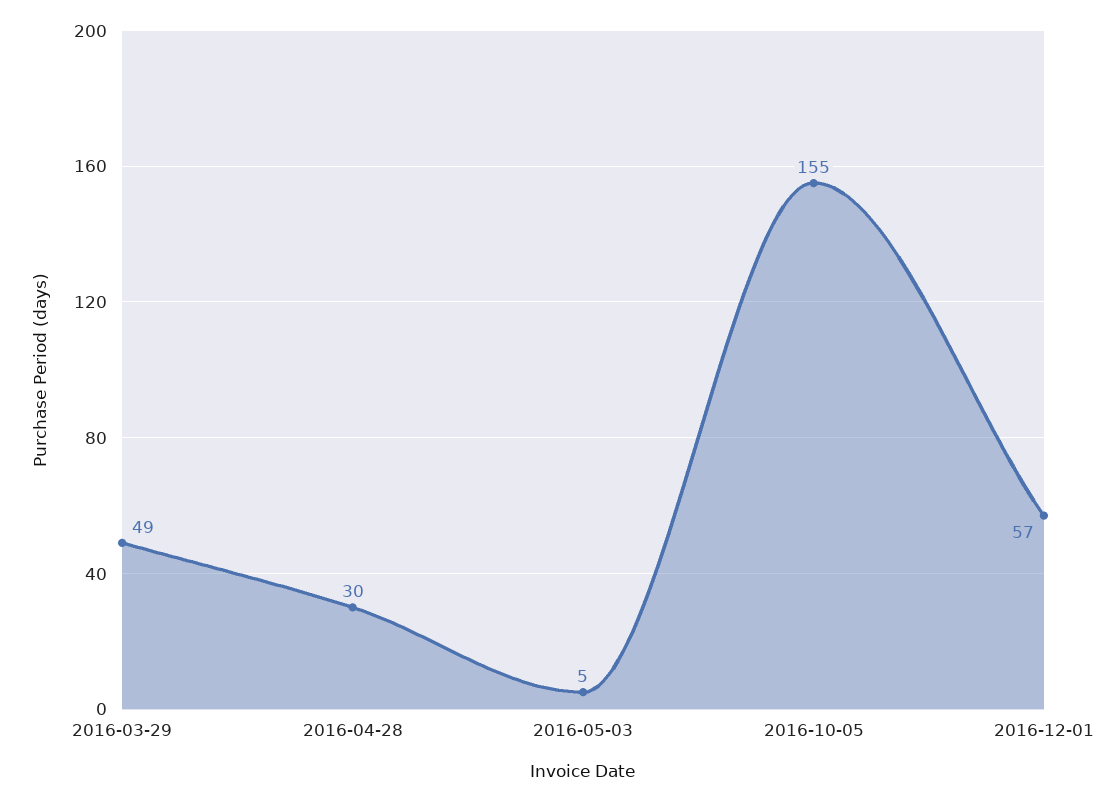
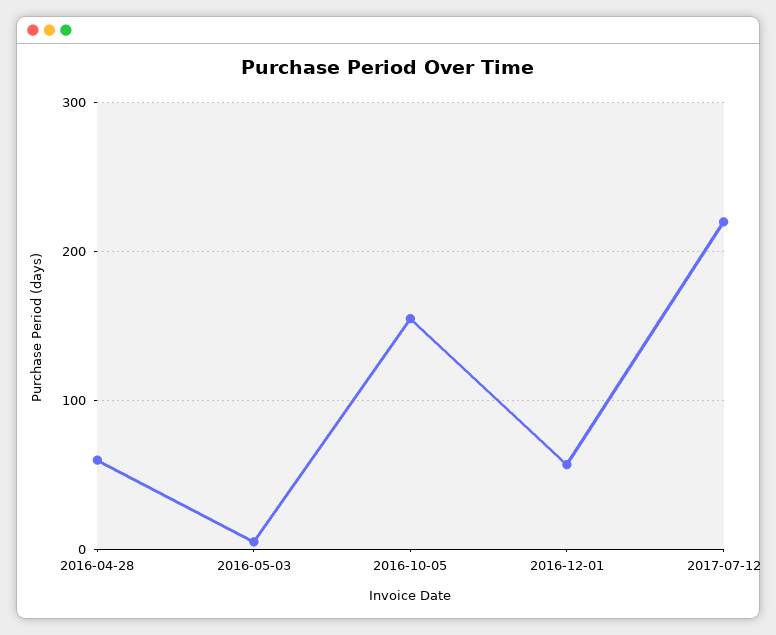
2016-03-29: 49 -> none
2016-04-28: 30 -> 60
2017-07-12: none -> 220

